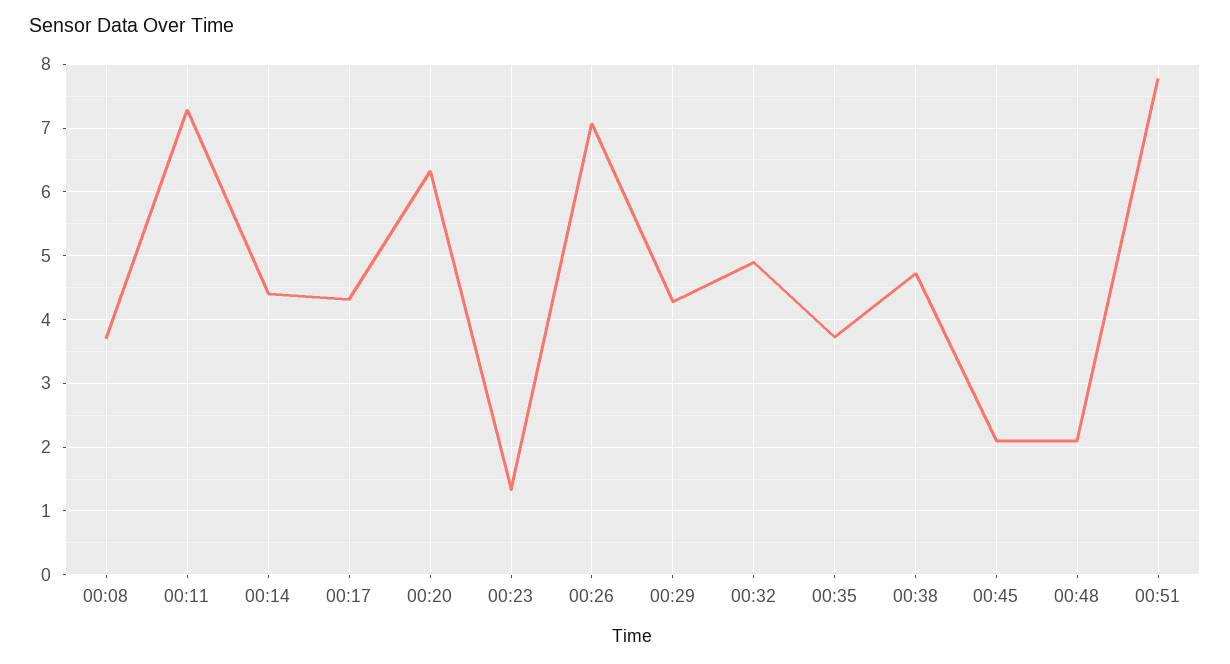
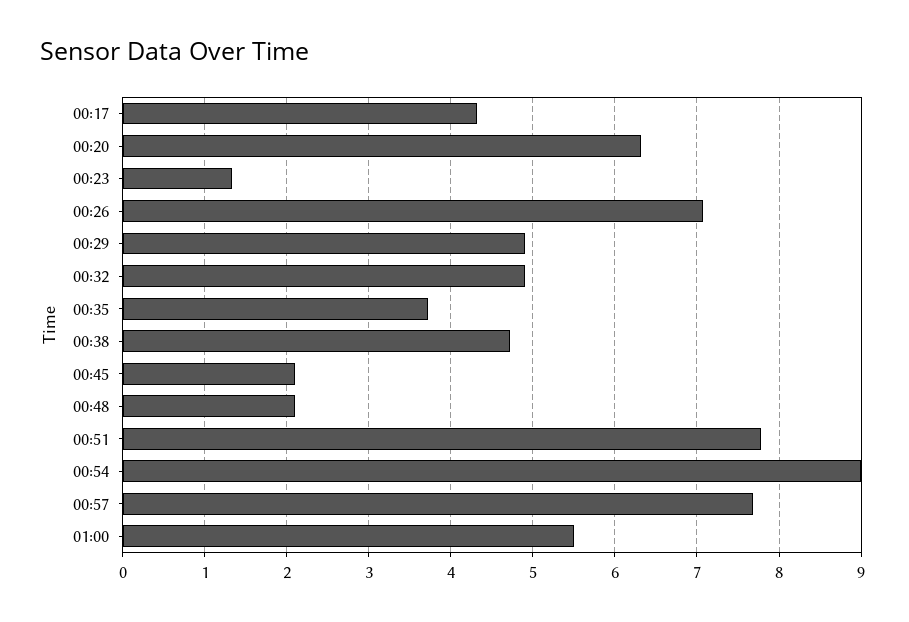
00:08: 3.7 -> none
00:11: 7.3 -> none
00:14: 4.4 -> none
00:29: 4.3 -> 4.9
00:54: none -> 9
00:57: none -> 7.7
01:00: none -> 5.5

